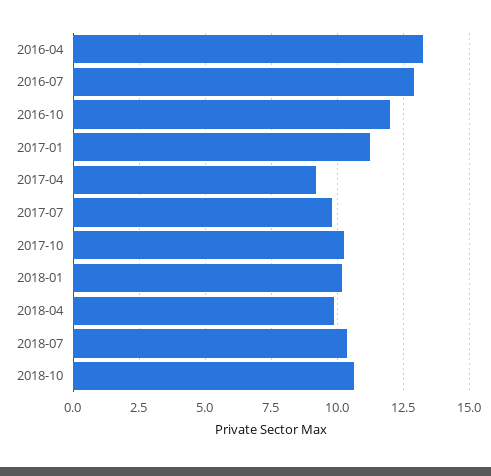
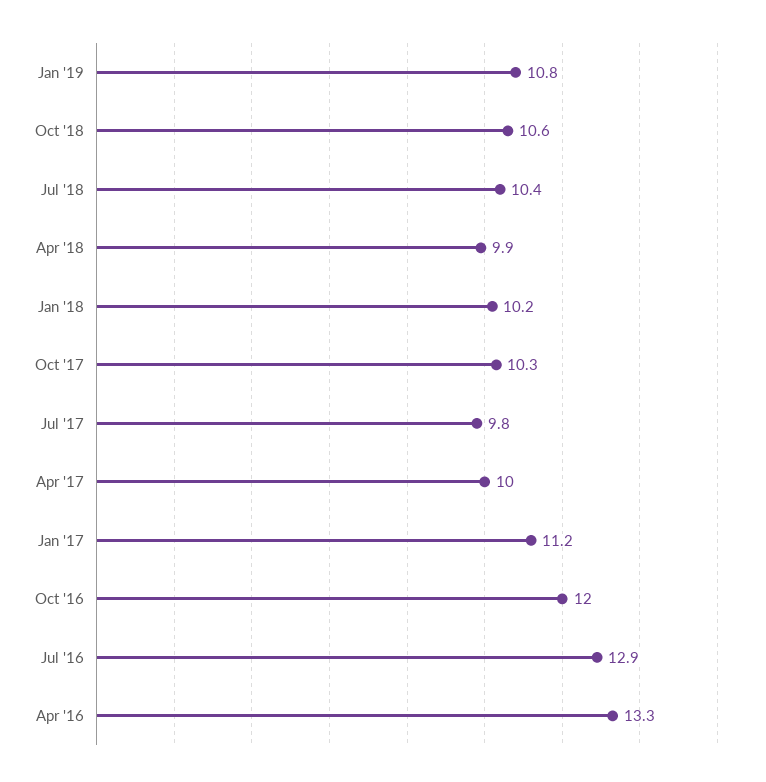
2017-04: 9.25 -> 10
Jan '19: none -> 10.8

